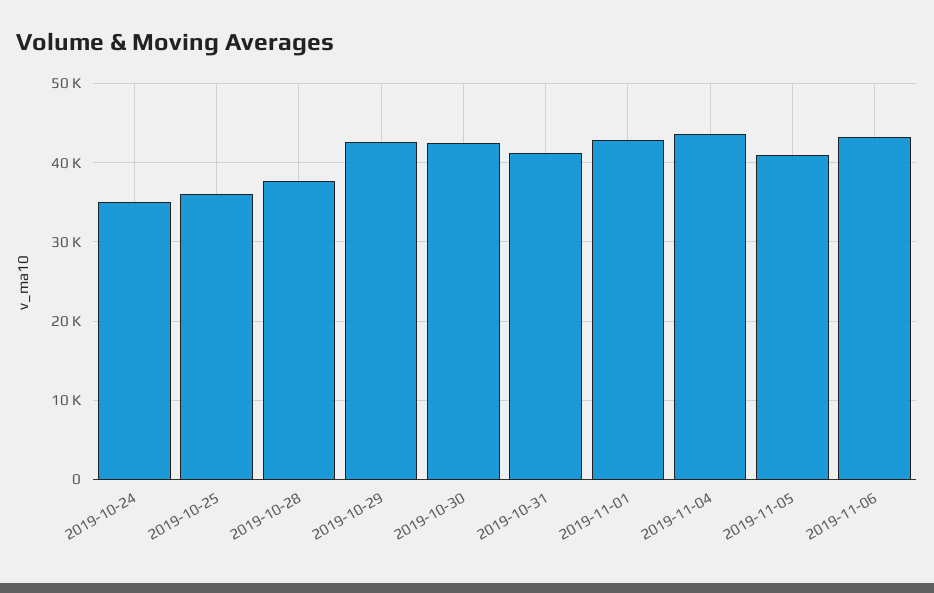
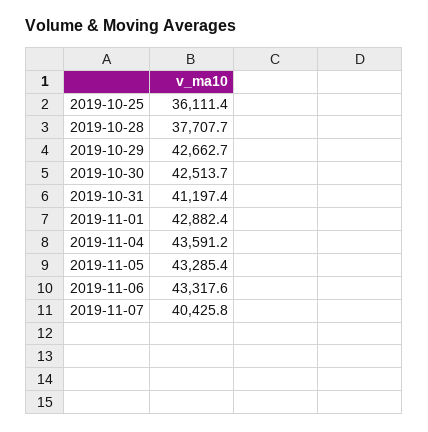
2019-10-24: 35000 -> none
2019-11-05: 41000 -> 43285.4
2019-11-07: none -> 40425.8

